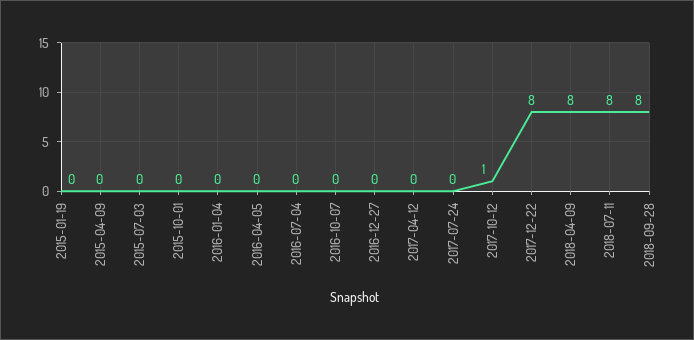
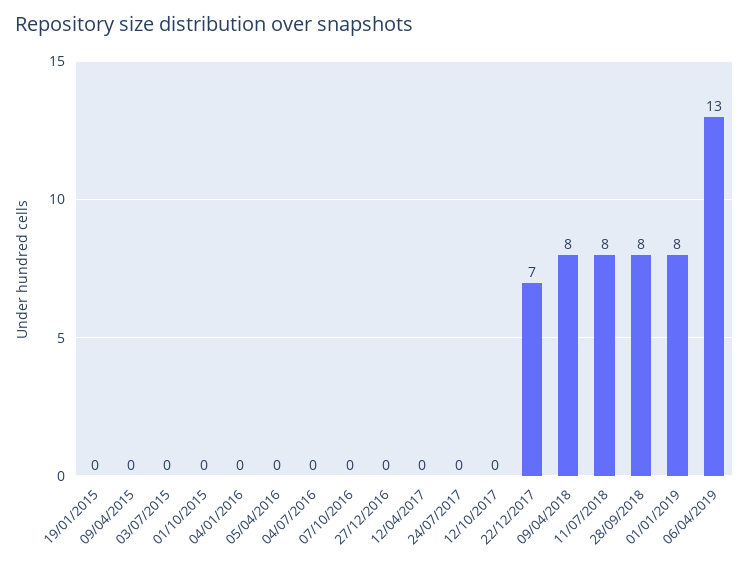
2017-10-12: 1 -> 0
2017-12-22: 8 -> 7
01/01/2019: none -> 8
06/04/2019: none -> 13

